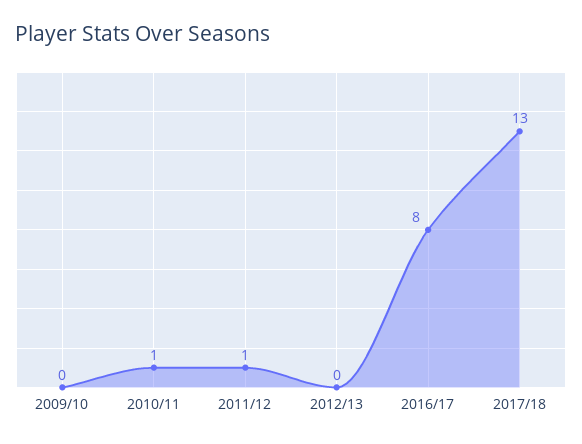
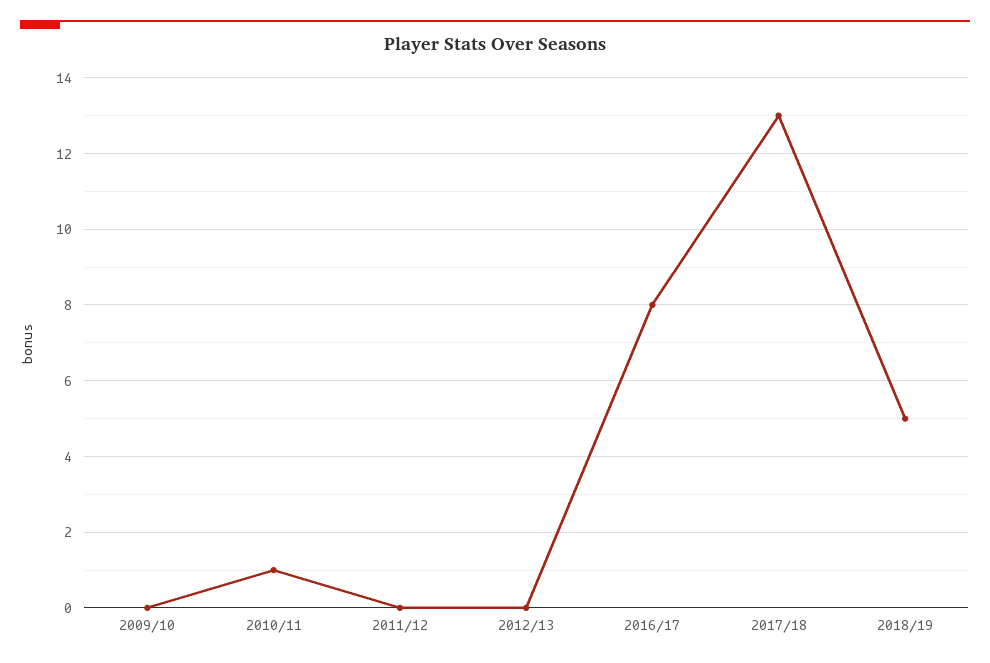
2011/12: 1 -> 0
2018/19: none -> 5

